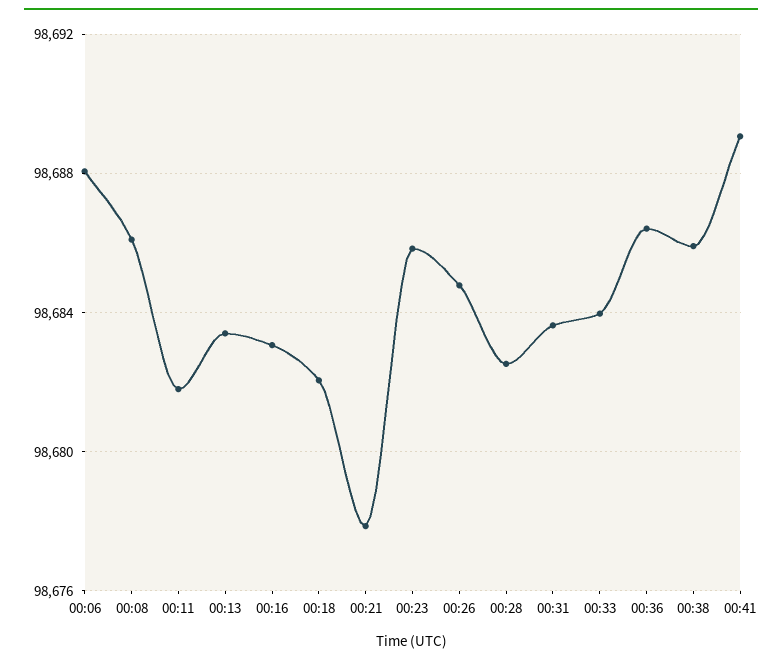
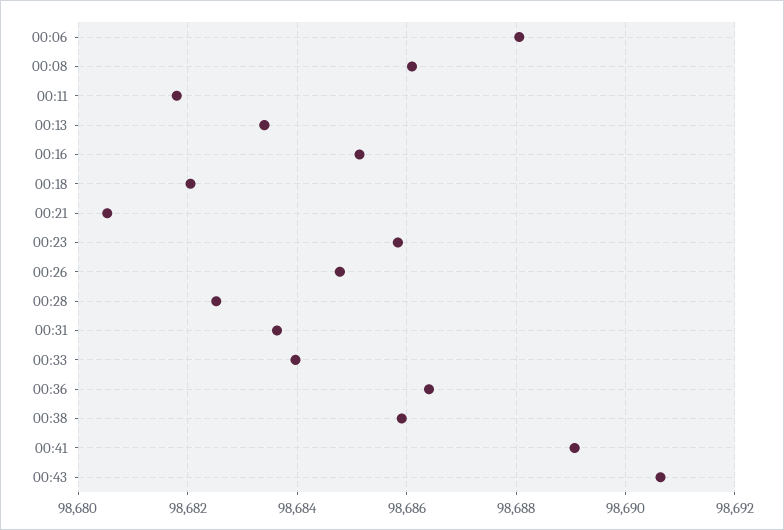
00:16: 98683 -> 98685.2
00:21: 98678 -> 98680.6
00:43: none -> 98690.6

